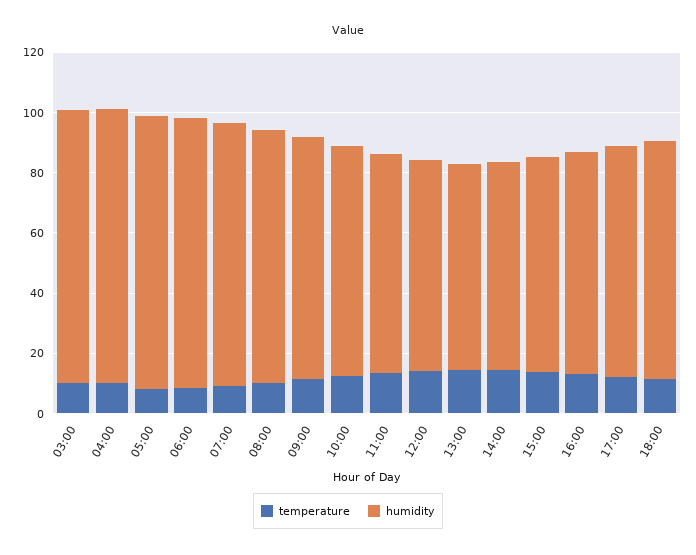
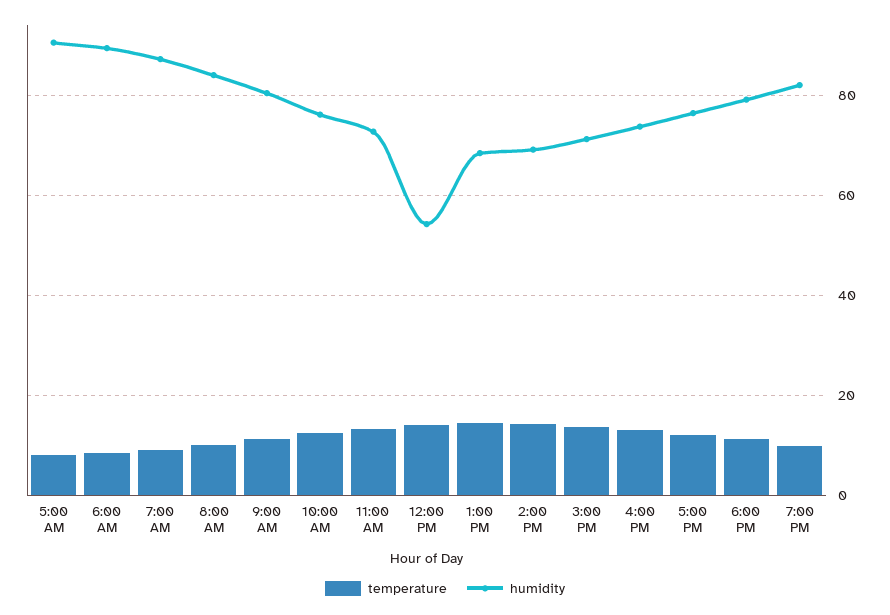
temperature, 03:00: 10 -> none
humidity, 03:00: 90 -> none
temperature, 04:00: 10 -> none
humidity, 04:00: 90 -> none
humidity, 12:00: 70 -> 54
temperature, 7:00 PM: none -> 10
humidity, 7:00 PM: none -> 82

